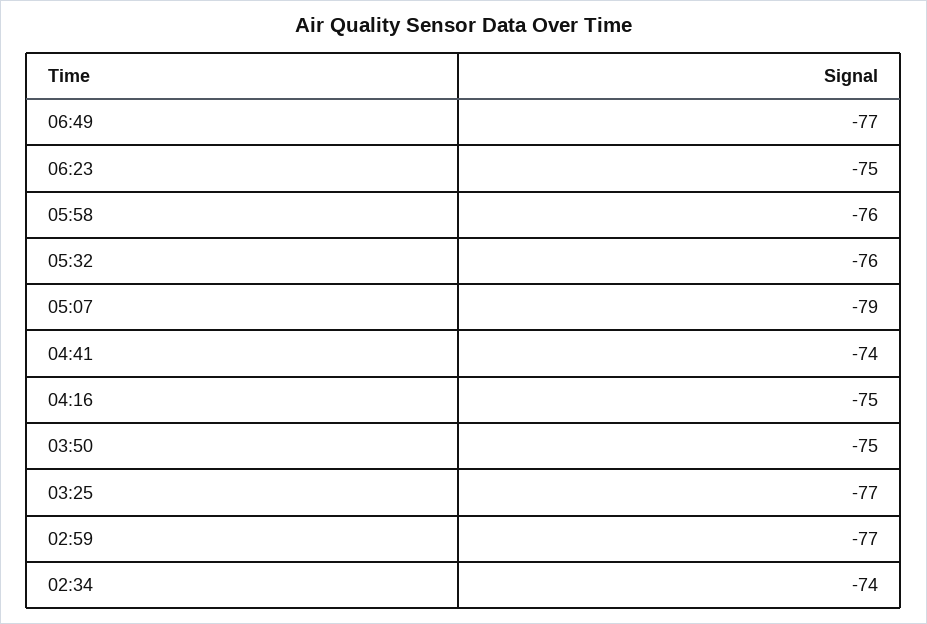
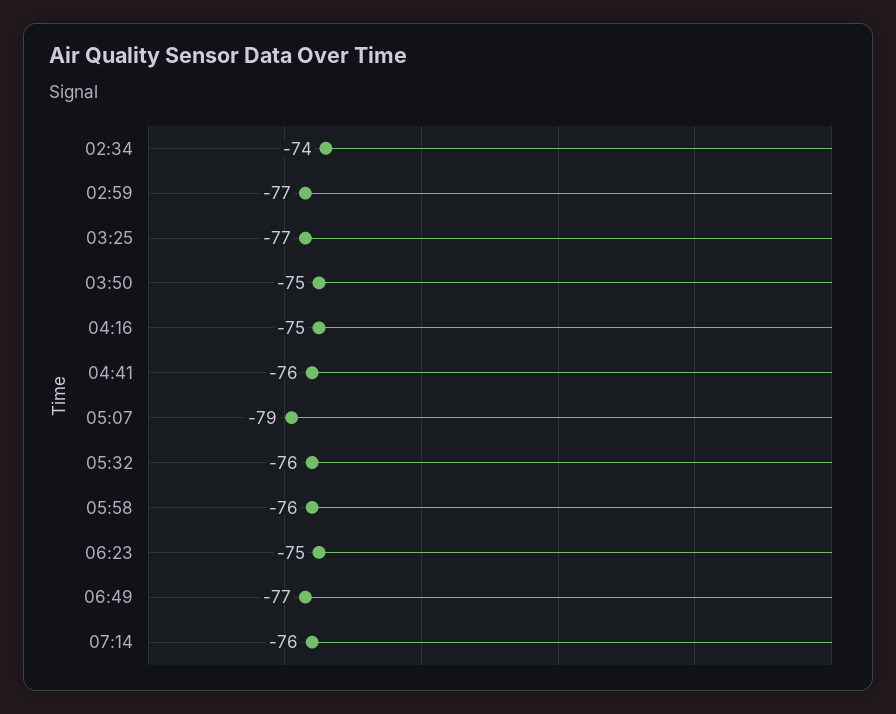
04:41: -74 -> -76
07:14: none -> -76

